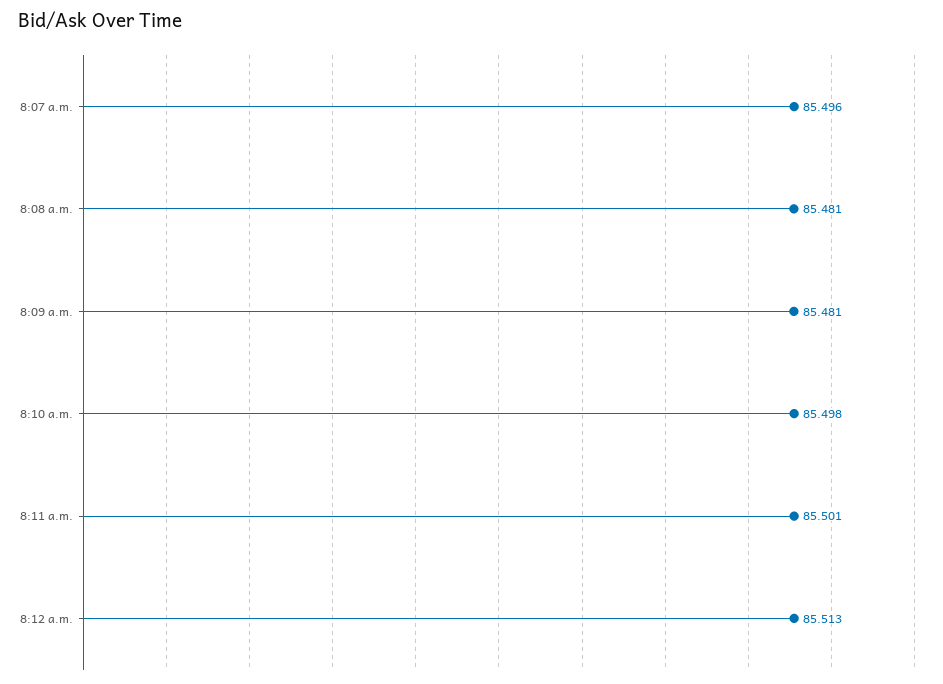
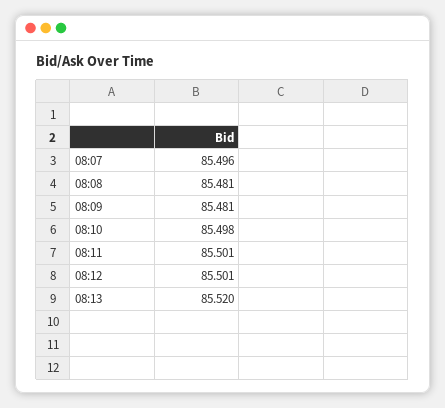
8:12 a.m.: 85.513 -> 85.501
08:13: none -> 85.52

